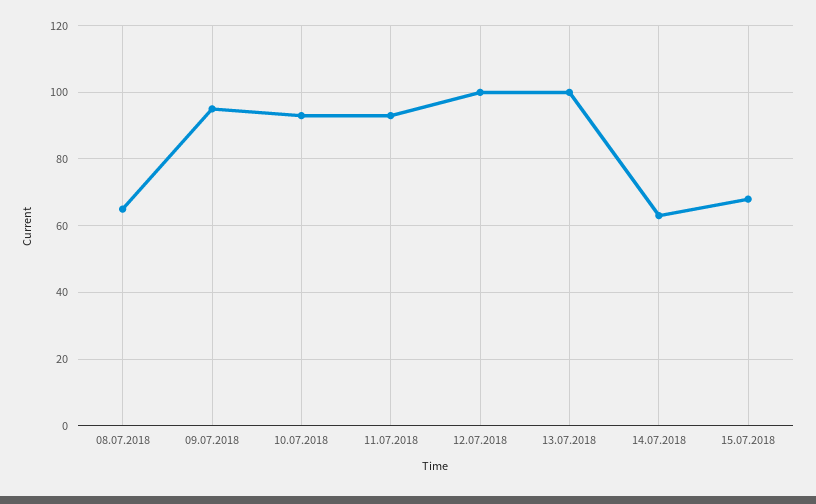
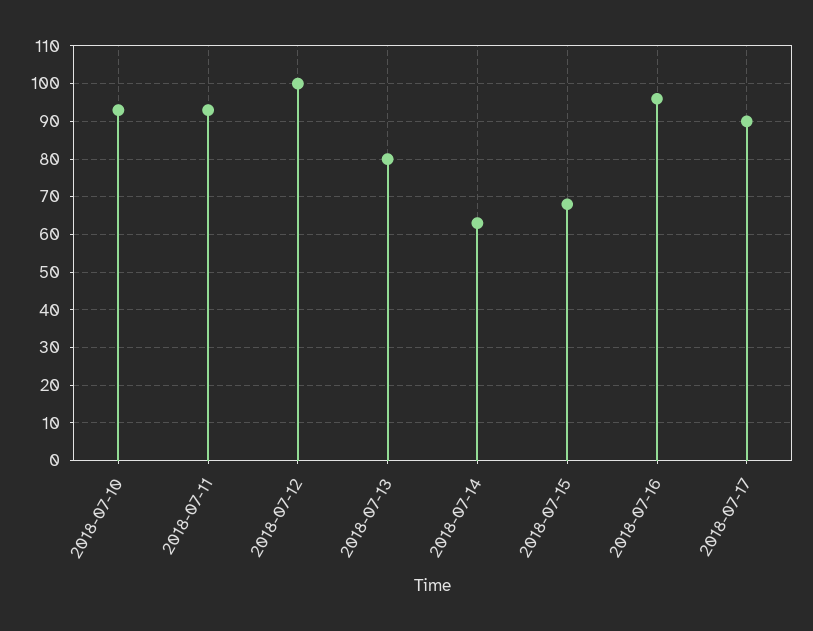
08.07.2018: 65 -> none
09.07.2018: 95 -> none
13.07.2018: 100 -> 80
2018-07-16: none -> 95
2018-07-17: none -> 90

